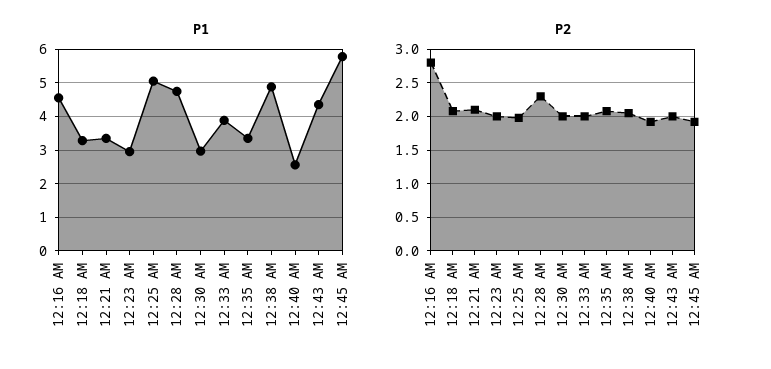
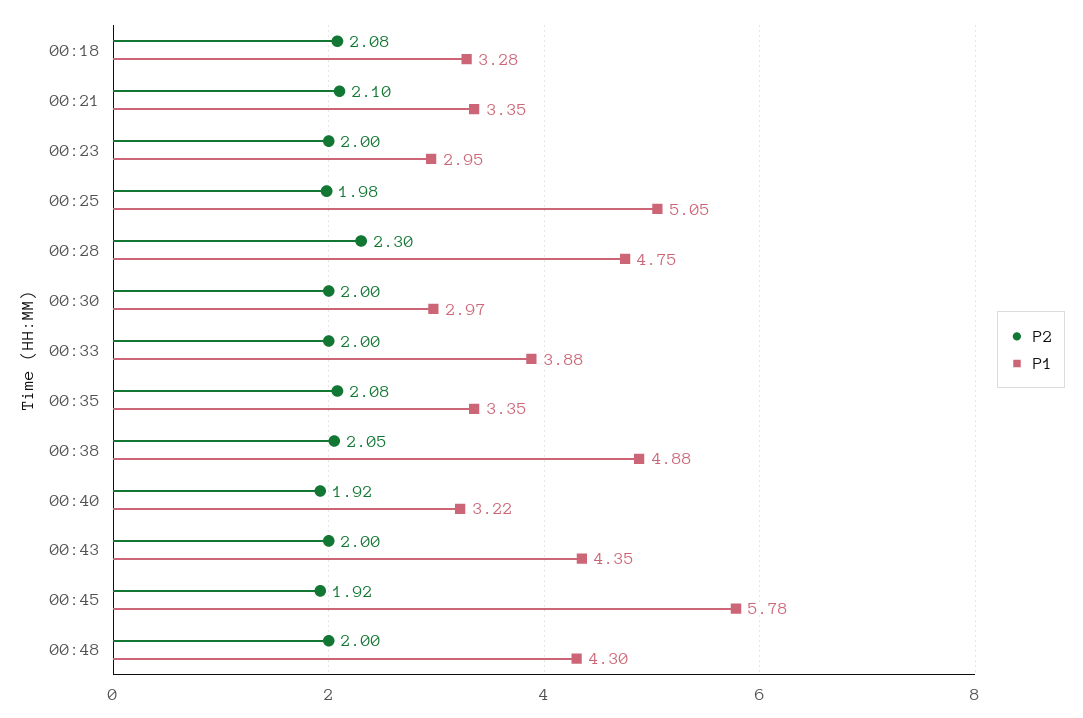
P1, 12:16 AM: 4.6 -> none
P1, 12:40 AM: 2.6 -> 3.22
P2, 12:16 AM: 2.8 -> none
P2, 00:48: none -> 2
P1, 00:48: none -> 4.3

